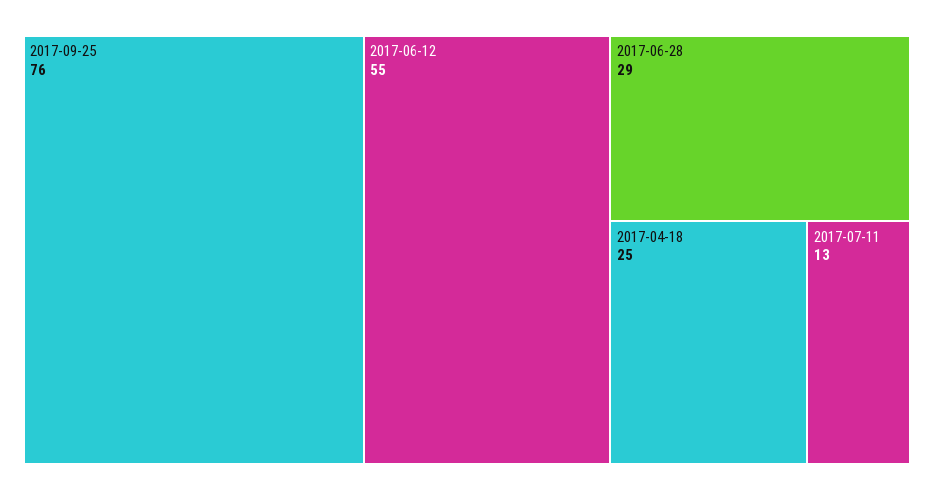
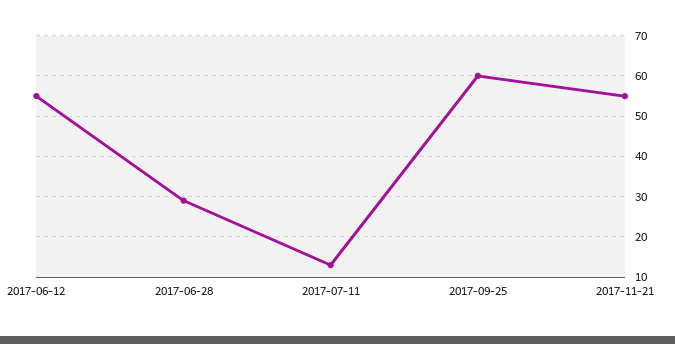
2017-09-25: 76 -> 60
2017-04-18: 25 -> none
2017-11-21: none -> 55

